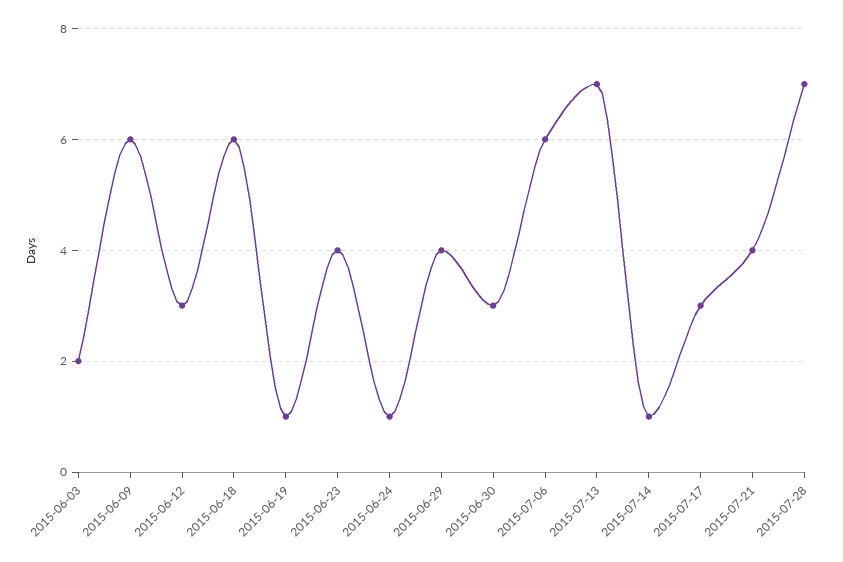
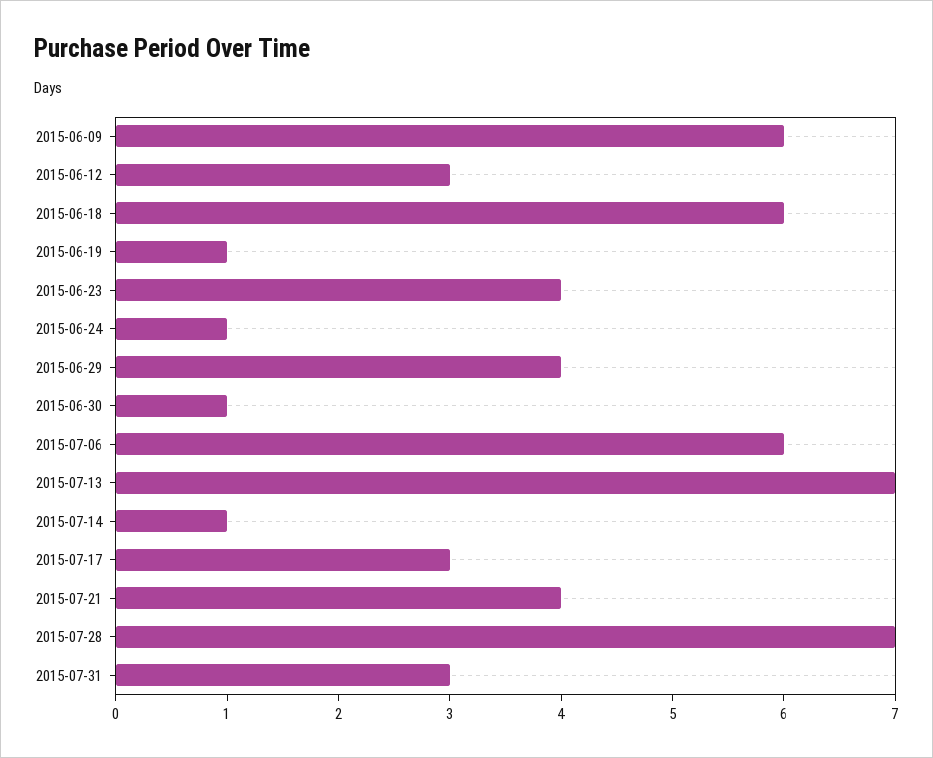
2015-06-03: 2 -> none
2015-06-30: 3 -> 1
2015-07-31: none -> 3

